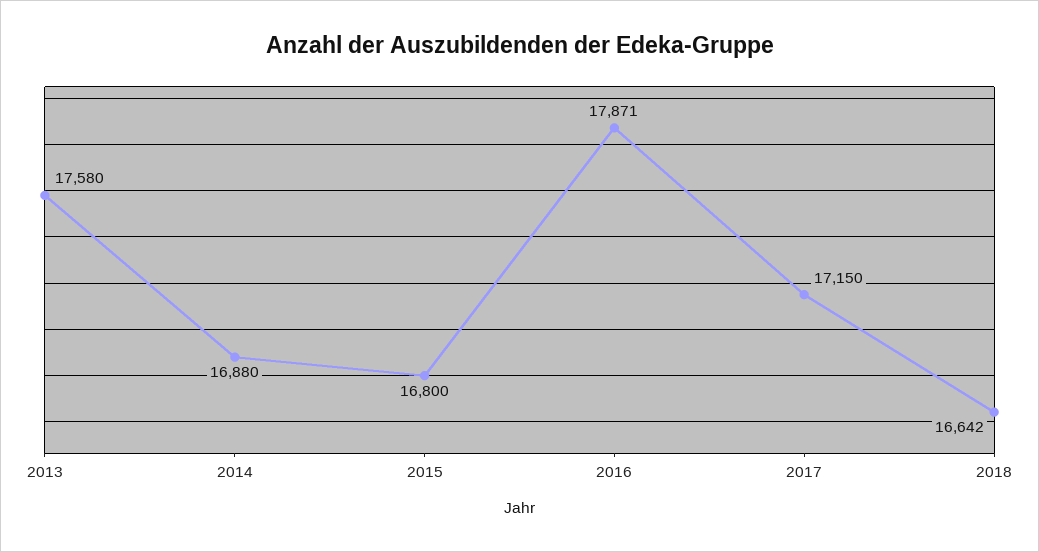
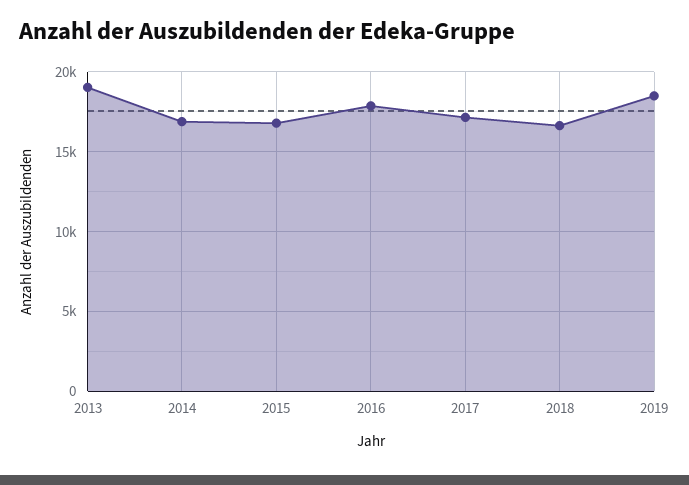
2013: 17580 -> 19000
2019: none -> 18500

